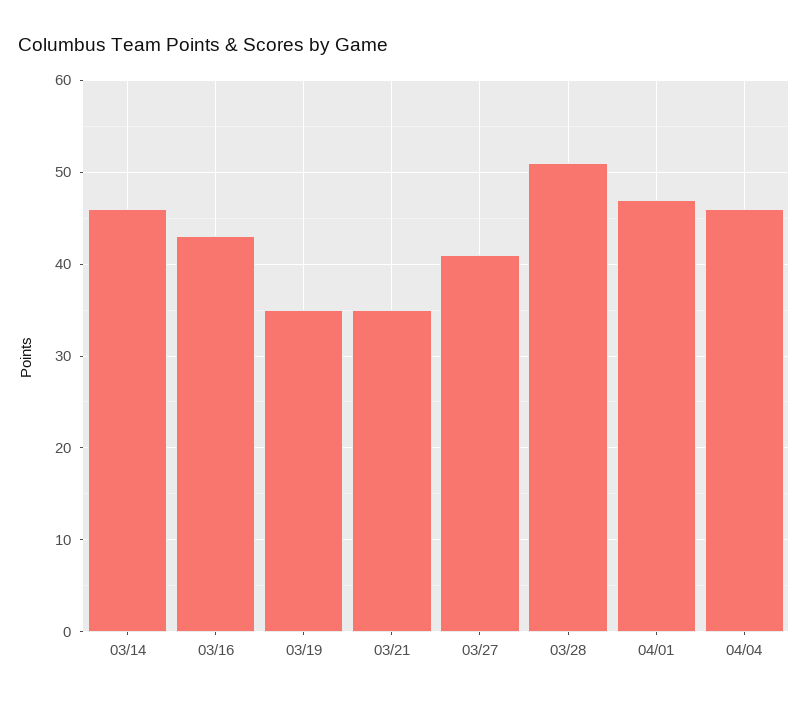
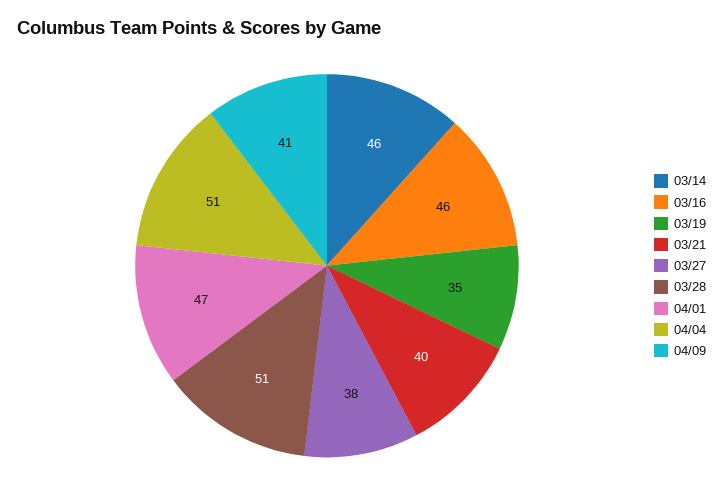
03/16: 43 -> 46
03/21: 35 -> 40
03/27: 41 -> 38
04/04: 46 -> 51
04/09: none -> 41

